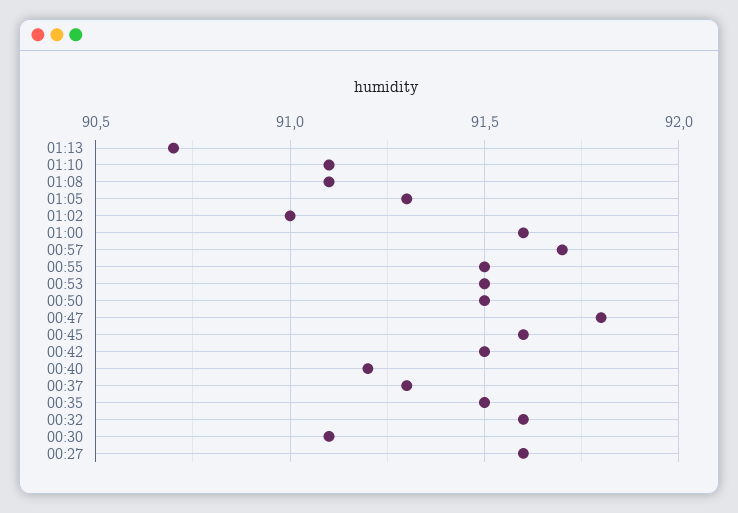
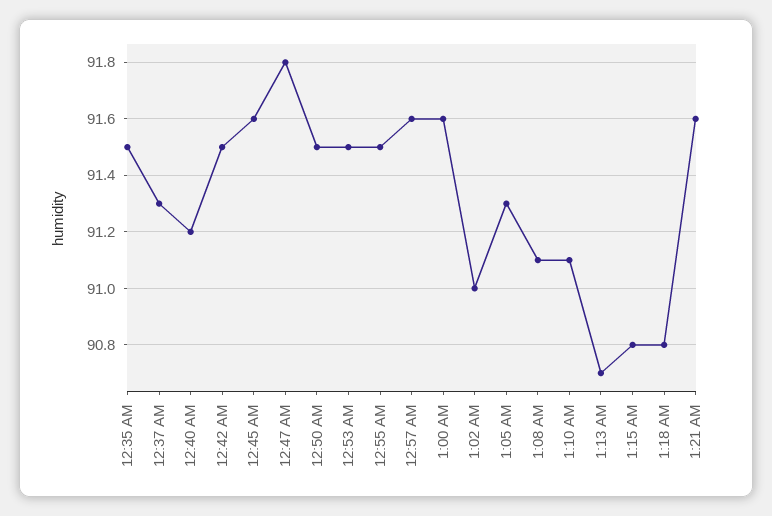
00:57: 91.7 -> 91.6
00:32: 91.6 -> none
00:30: 91.1 -> none
00:27: 91.6 -> none
1:15 AM: none -> 90.8
1:18 AM: none -> 90.8
1:21 AM: none -> 91.6

